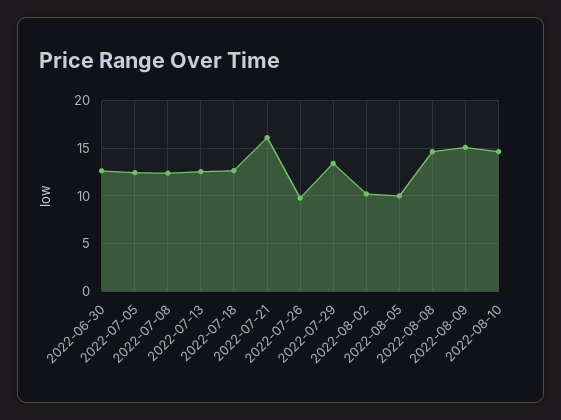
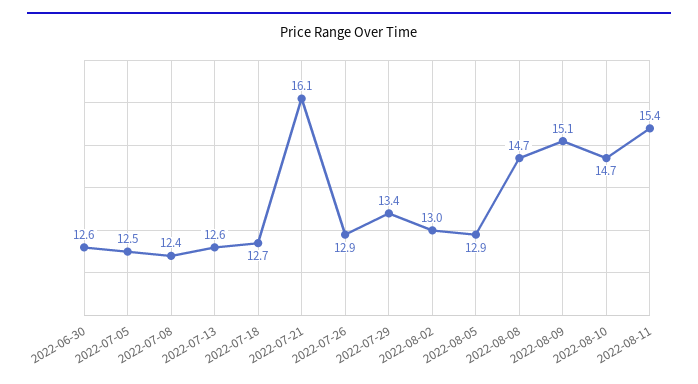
2022-07-26: 10 -> 12.9
2022-08-02: 10 -> 13
2022-08-05: 10 -> 12.9
2022-08-11: none -> 15.4

